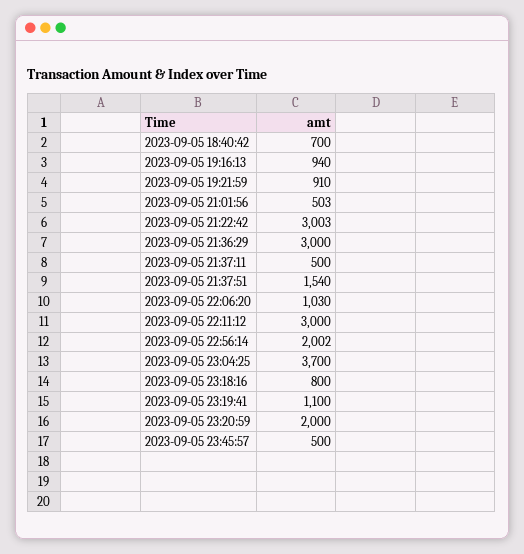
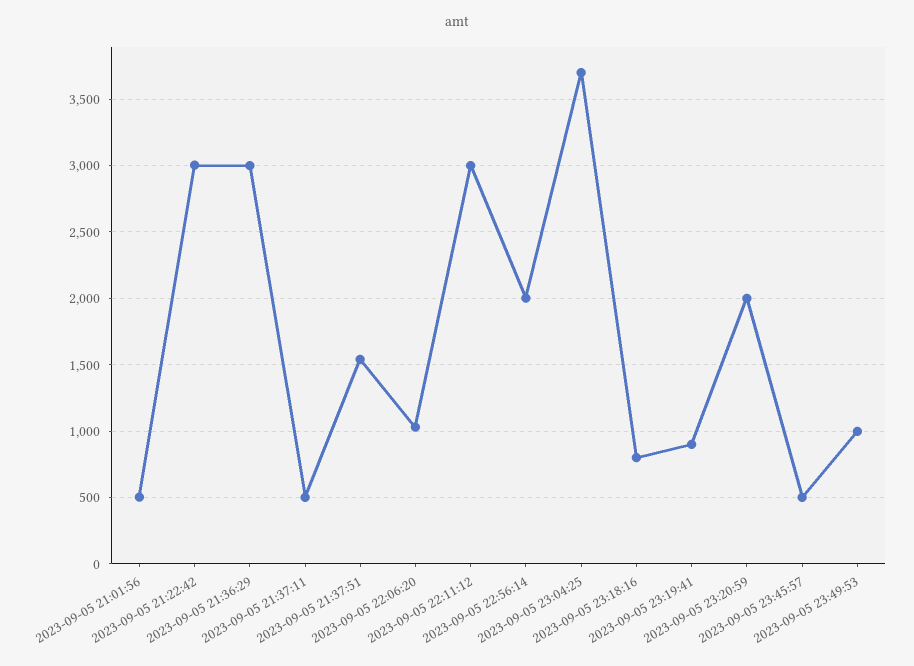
2023-09-05 18:40:42: 700 -> none
2023-09-05 19:16:13: 940 -> none
2023-09-05 19:21:59: 910 -> none
2023-09-05 23:19:41: 1100 -> 900
2023-09-05 23:49:53: none -> 1000

